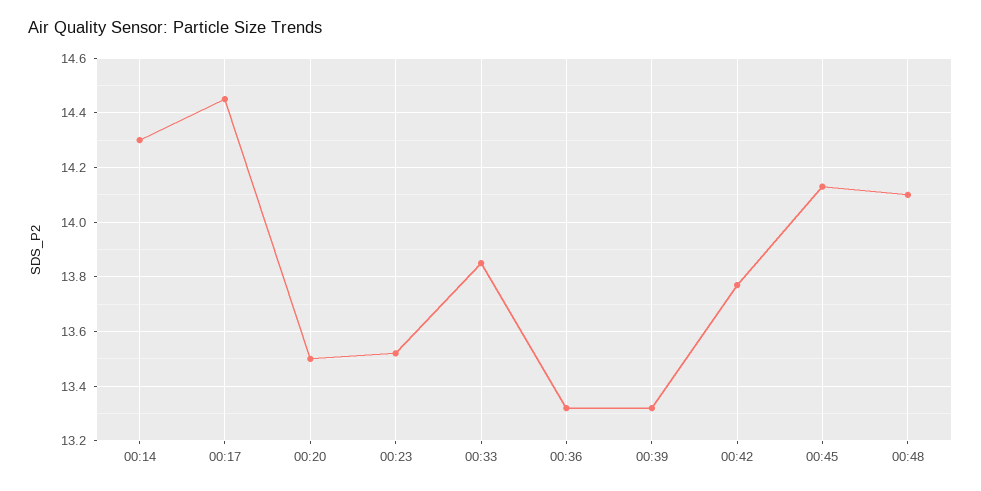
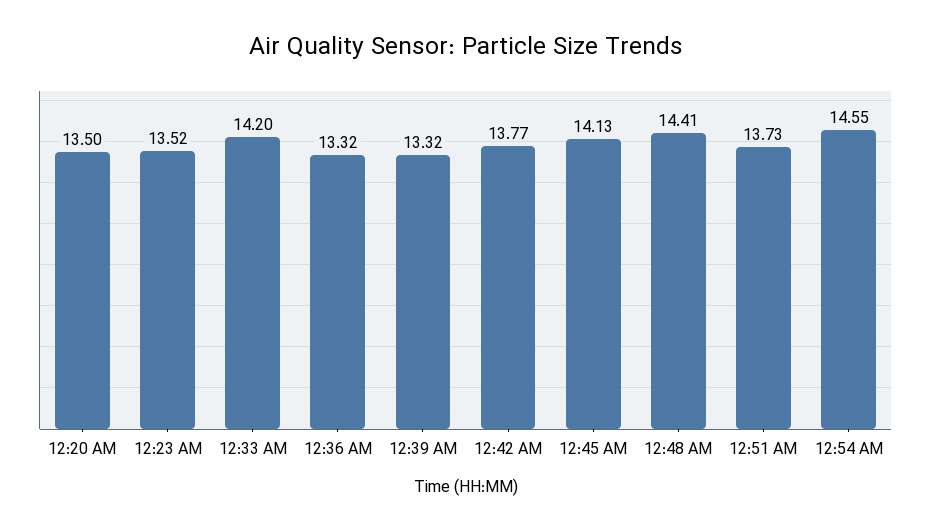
00:14: 14.3 -> none
00:17: 14.45 -> none
00:33: 13.85 -> 14.2
00:48: 14.1 -> 14.41
12:51 AM: none -> 13.73
12:54 AM: none -> 14.55

